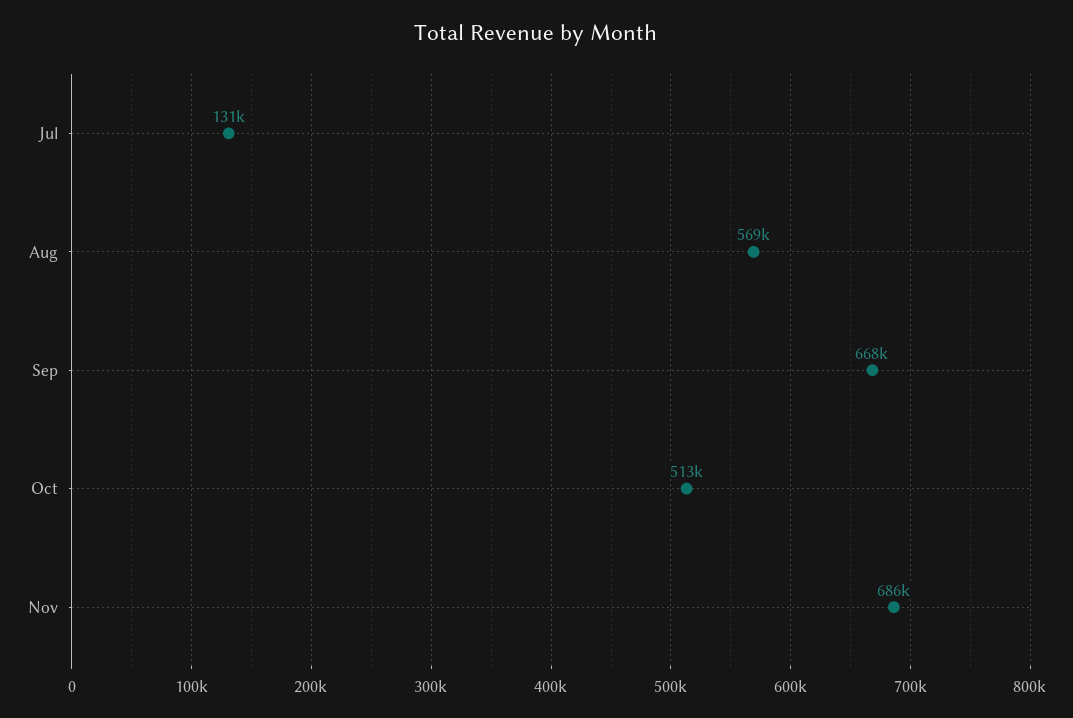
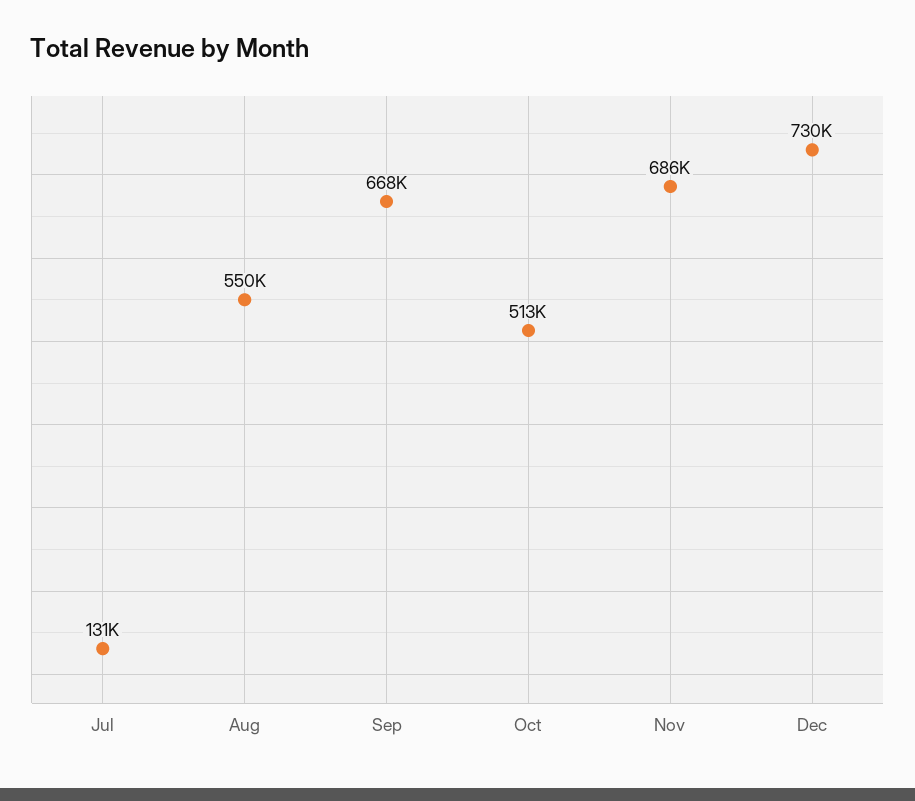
Aug: 569000 -> 550000
Dec: none -> 730000

